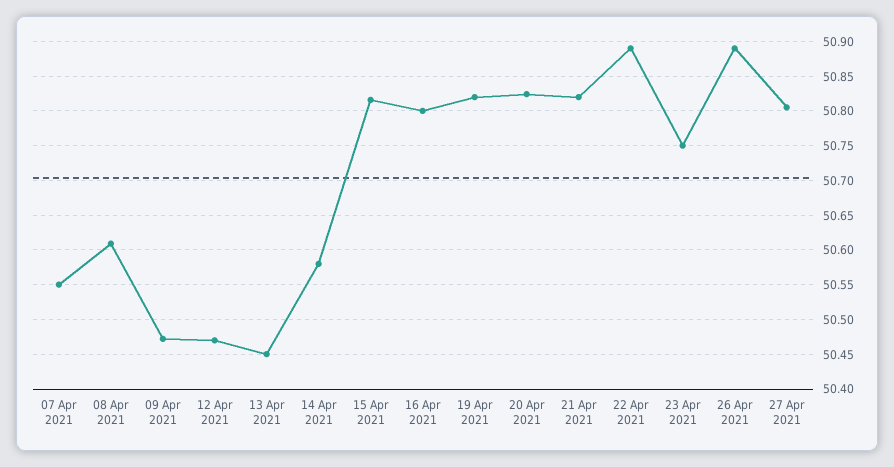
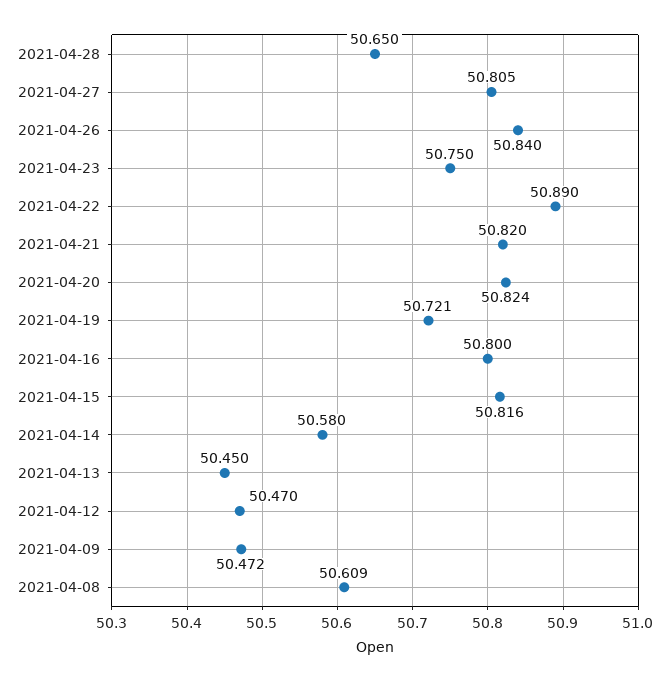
07 Apr 2021: 50.55 -> none
19 Apr 2021: 50.82 -> 50.721
26 Apr 2021: 50.89 -> 50.84
2021-04-28: none -> 50.65

